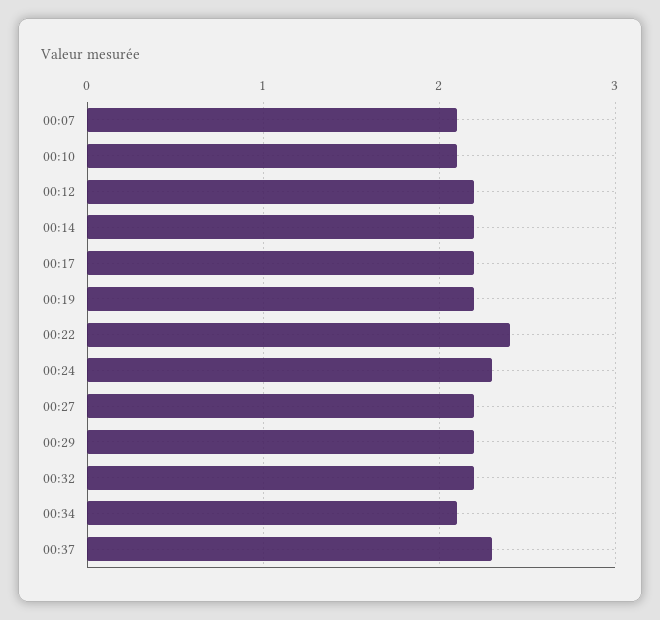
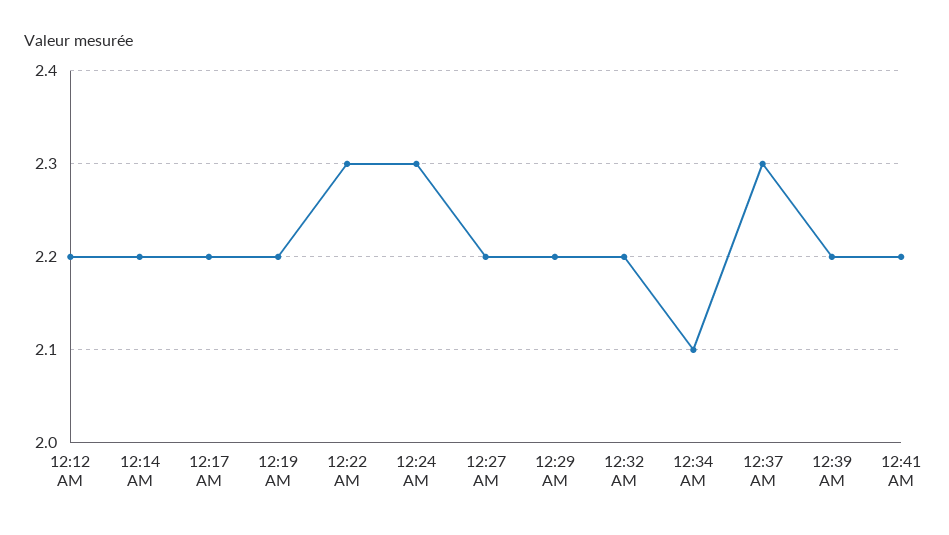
00:07: 2.1 -> none
00:10: 2.1 -> none
00:22: 2.4 -> 2.3
12:39 AM: none -> 2.2
12:41 AM: none -> 2.2

